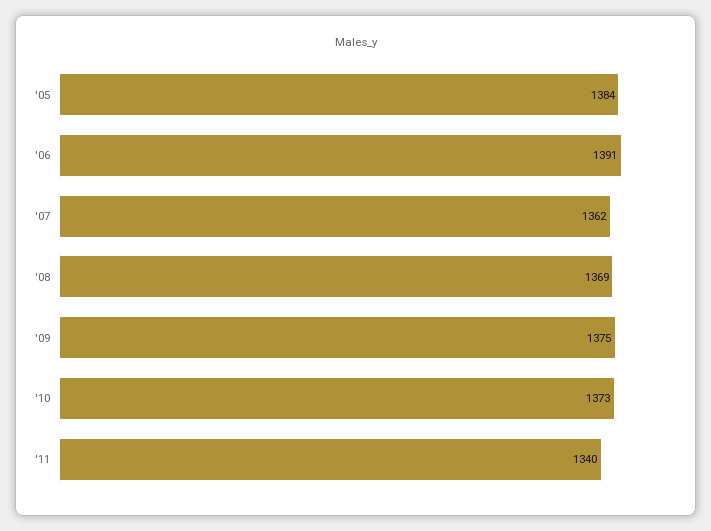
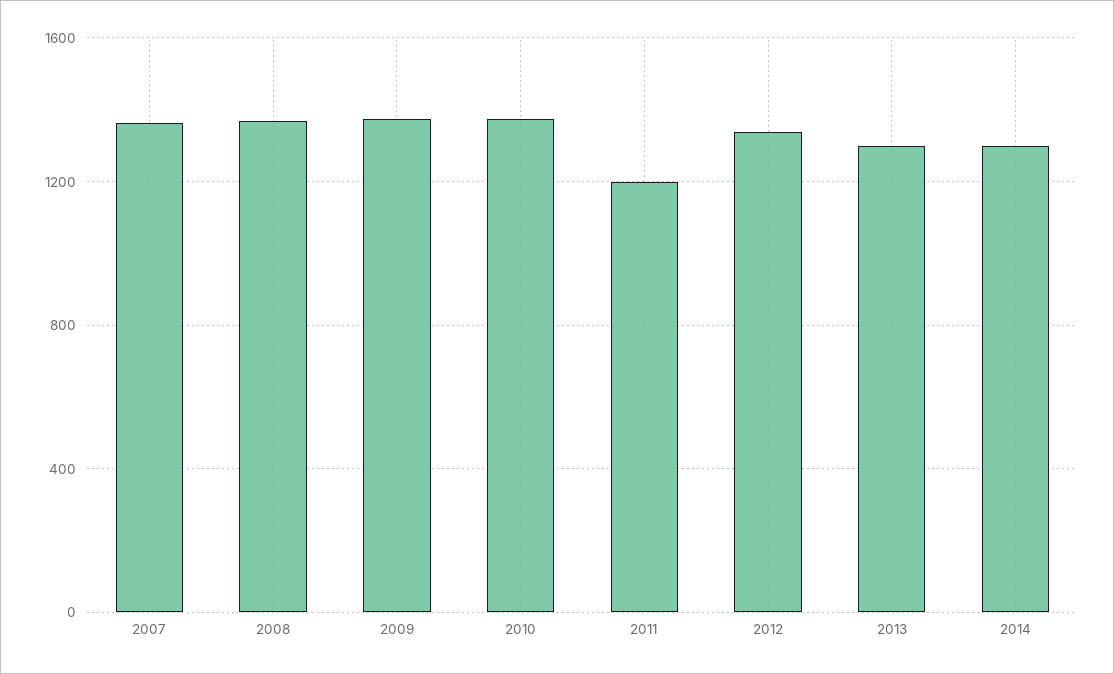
'05: 1384 -> none
'06: 1391 -> none
'11: 1340 -> 1200
2012: none -> 1350
2013: none -> 1300
2014: none -> 1300

